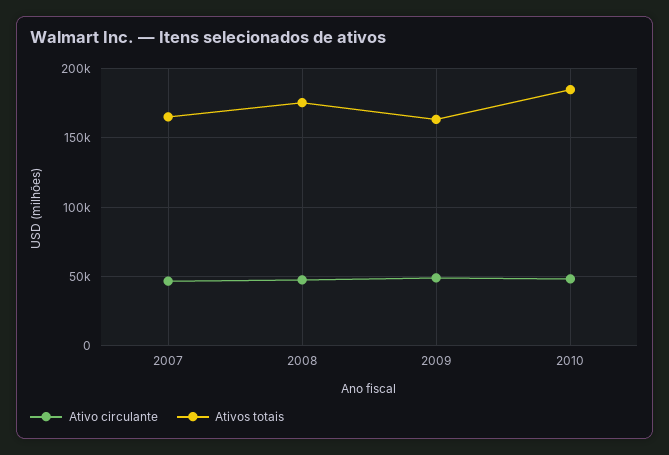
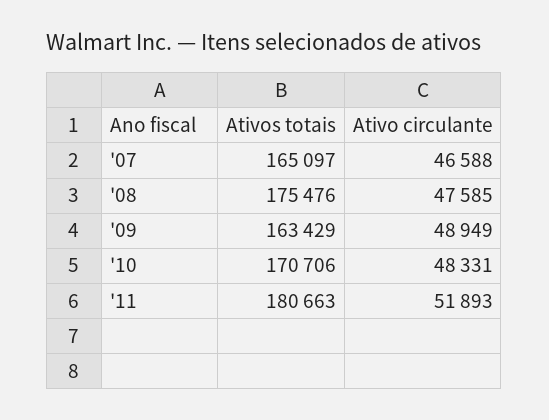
Ativos totais, 2010: 185000 -> 170706
Ativos totais, '11: none -> 180663
Ativo circulante, '11: none -> 51893

